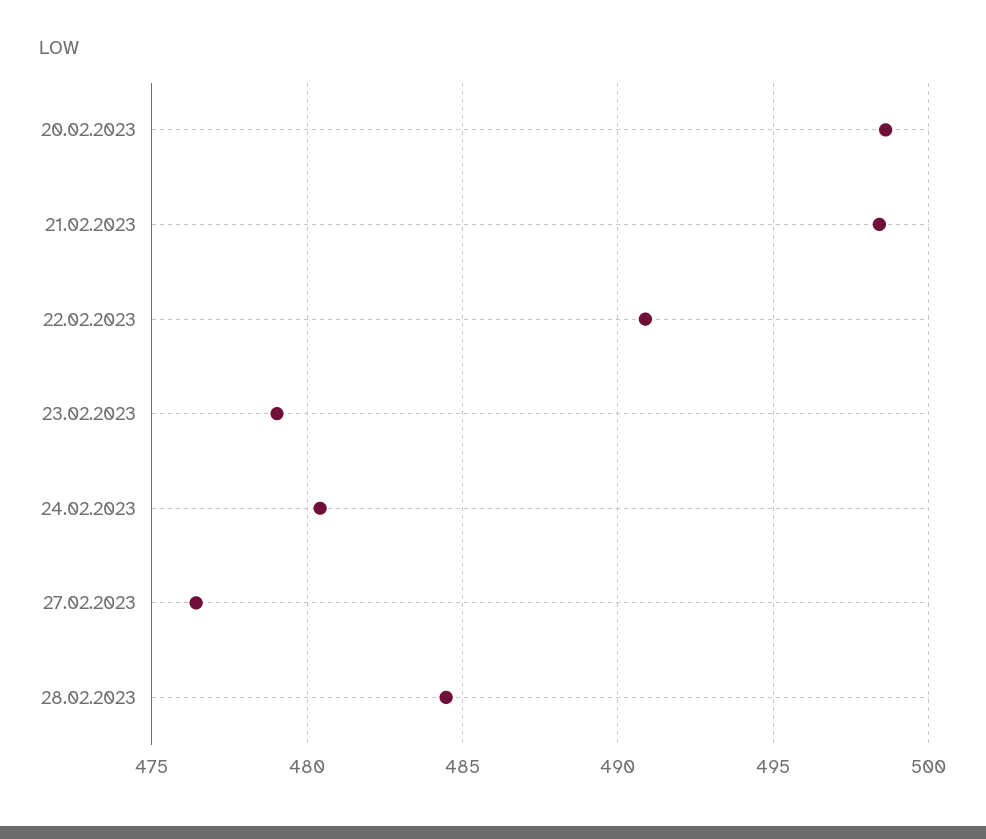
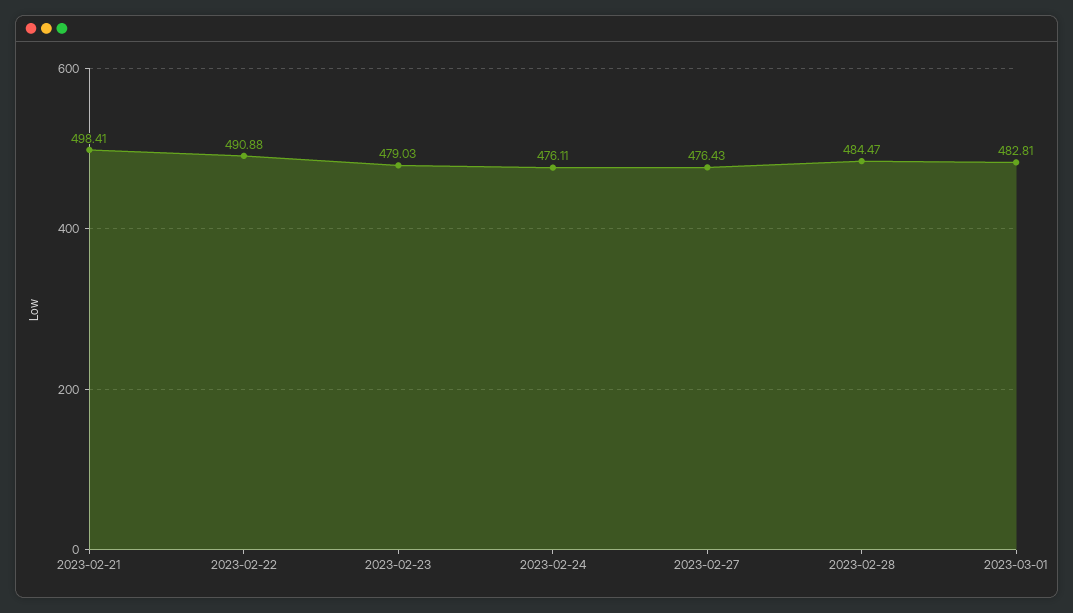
20.02.2023: 498.5 -> none
24.02.2023: 480.5 -> 476.11
2023-03-01: none -> 482.81

